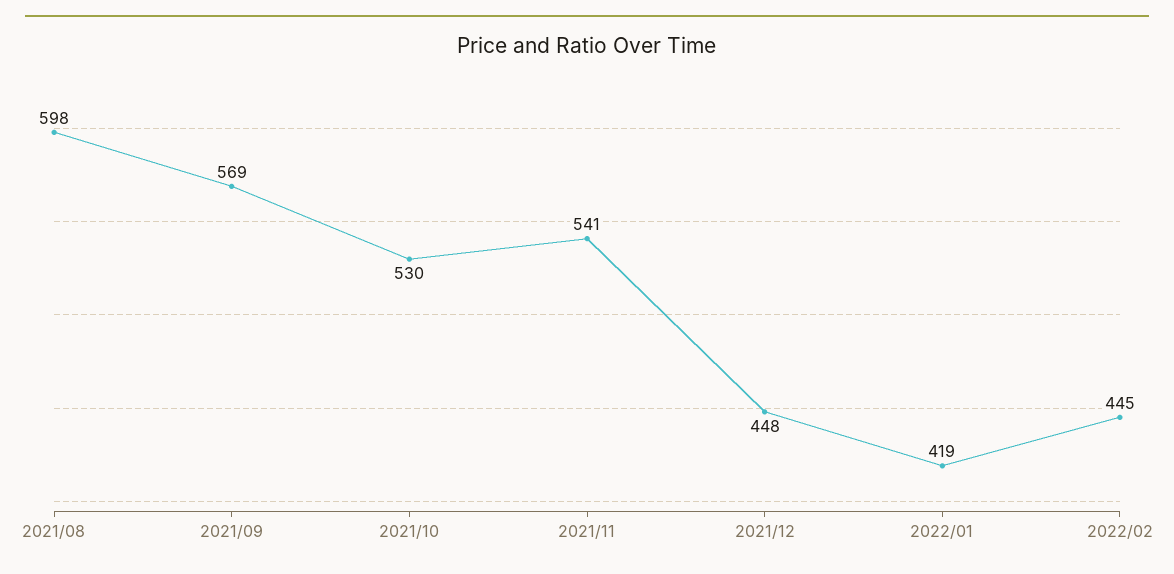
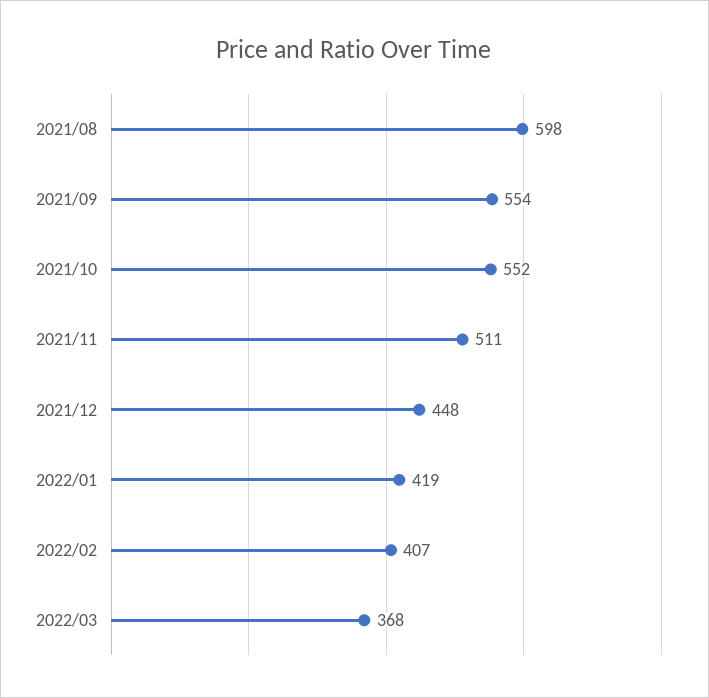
2021/09: 569 -> 554
2021/10: 530 -> 552
2021/11: 541 -> 511
2022/02: 445 -> 407
2022/03: none -> 368

